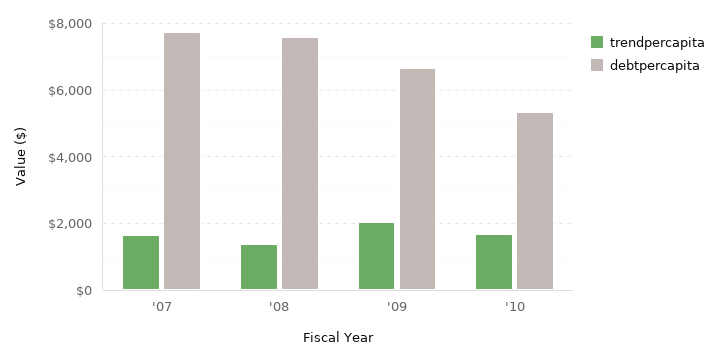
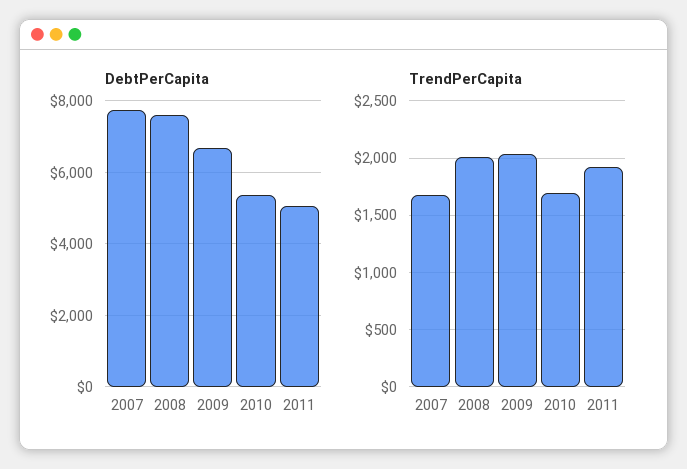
trendpercapita, '08: 1400 -> 2000
debtpercapita, 2011: none -> 5000
trendpercapita, 2011: none -> 1900

